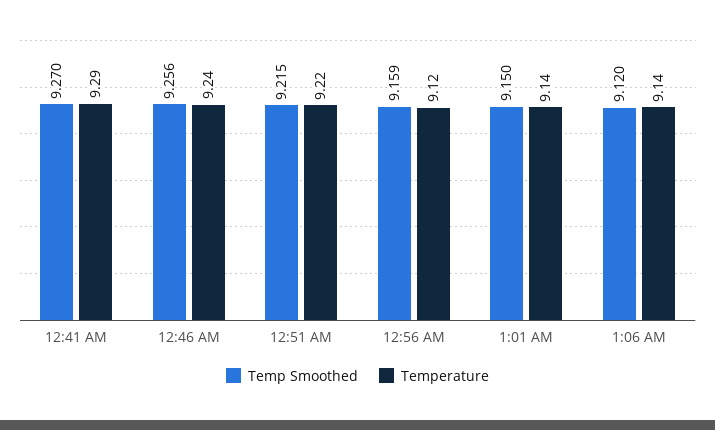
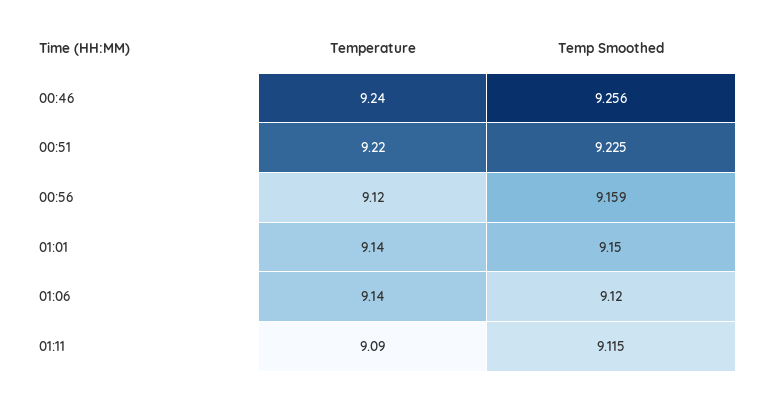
Temp Smoothed, 12:41 AM: 9.27 -> none
Temperature, 12:41 AM: 9.29 -> none
Temp Smoothed, 12:51 AM: 9.215 -> 9.225
Temperature, 01:11: none -> 9.09
Temp Smoothed, 01:11: none -> 9.115

